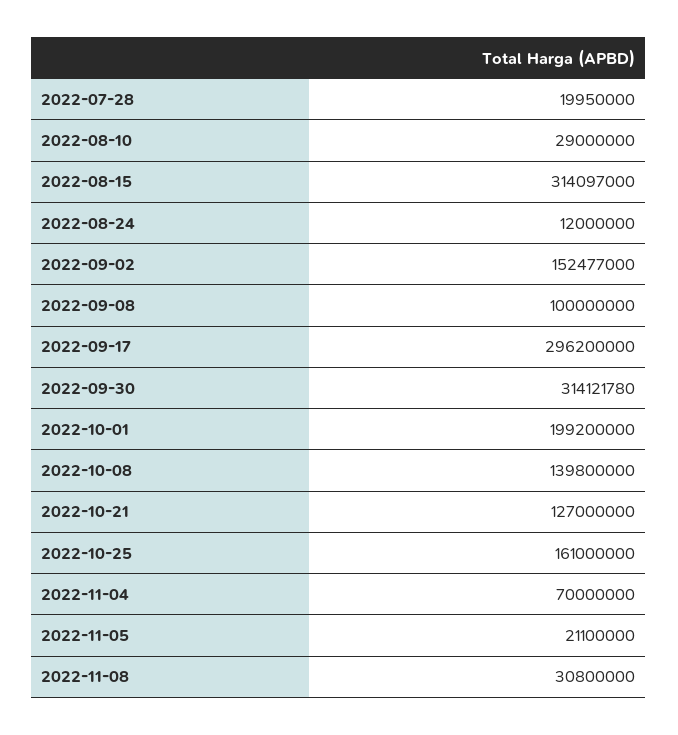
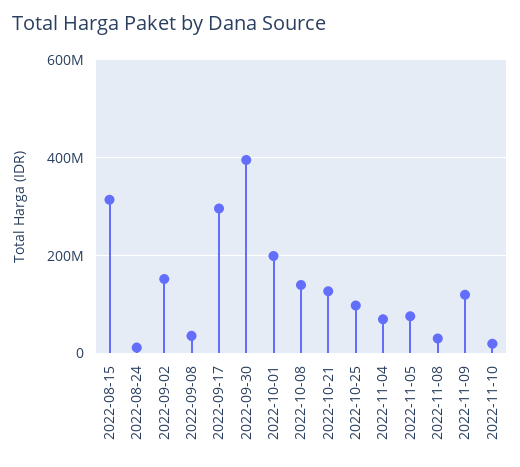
2022-07-28: 19950000 -> none
2022-08-10: 29000000 -> none
2022-09-08: 100000000 -> 40000000
2022-09-30: 314121780 -> 400000000
2022-10-25: 161000000 -> 100000000
2022-11-05: 21100000 -> 80000000
2022-11-09: none -> 120000000
2022-11-10: none -> 20000000

